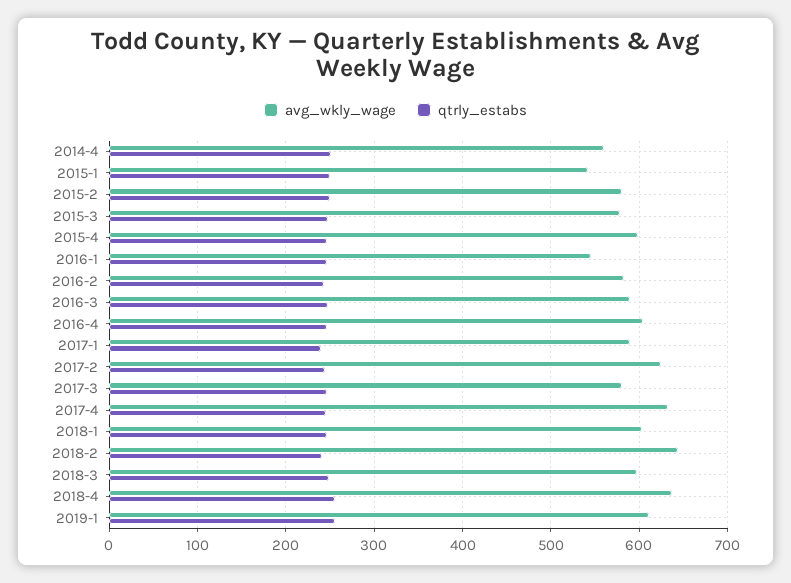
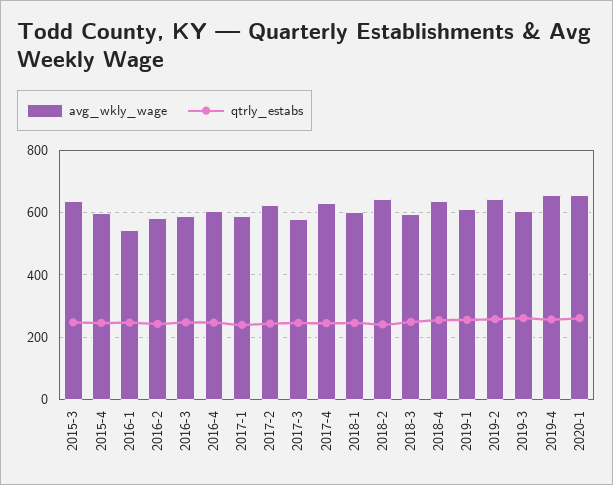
avg_wkly_wage, 2014-4: 560 -> none
qtrly_estabs, 2014-4: 250 -> none
avg_wkly_wage, 2015-1: 540 -> none
qtrly_estabs, 2015-1: 250 -> none
avg_wkly_wage, 2015-2: 580 -> none
qtrly_estabs, 2015-2: 250 -> none
avg_wkly_wage, 2015-3: 580 -> 640
avg_wkly_wage, 2019-2: none -> 640
qtrly_estabs, 2019-2: none -> 260
avg_wkly_wage, 2019-3: none -> 600
qtrly_estabs, 2019-3: none -> 260
avg_wkly_wage, 2019-4: none -> 660
qtrly_estabs, 2019-4: none -> 260
avg_wkly_wage, 2020-1: none -> 660
qtrly_estabs, 2020-1: none -> 260

